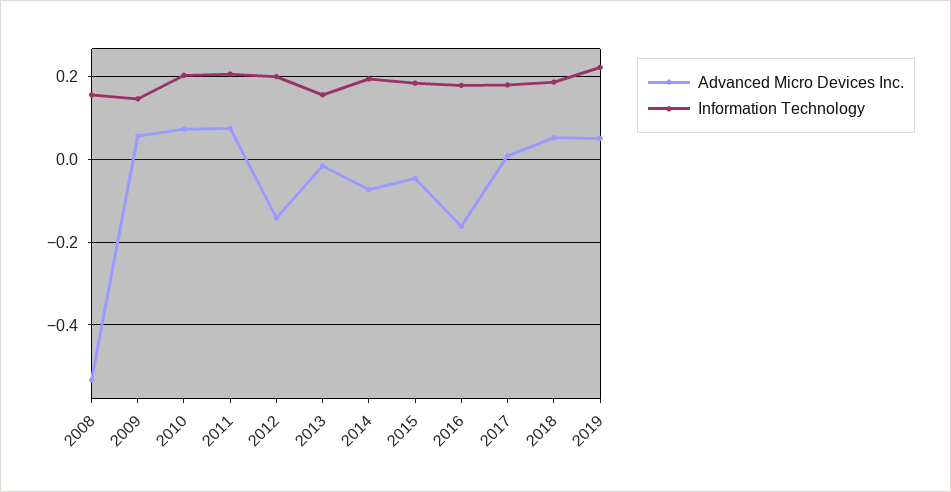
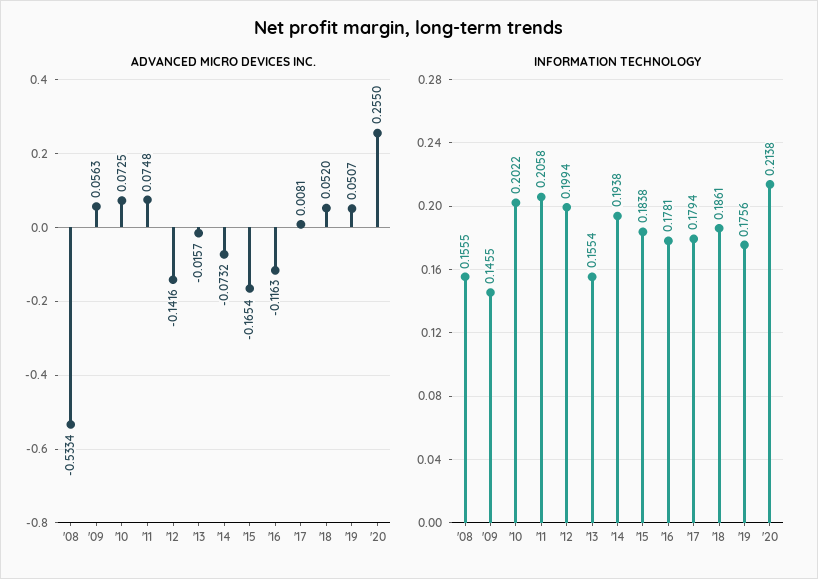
Advanced Micro Devices Inc., 2015: -0.04 -> -0.1654
Advanced Micro Devices Inc., 2016: -0.16 -> -0.1163
Information Technology, 2019: 0.22 -> 0.1756
Advanced Micro Devices Inc., '20: none -> 0.255
Information Technology, '20: none -> 0.2138

